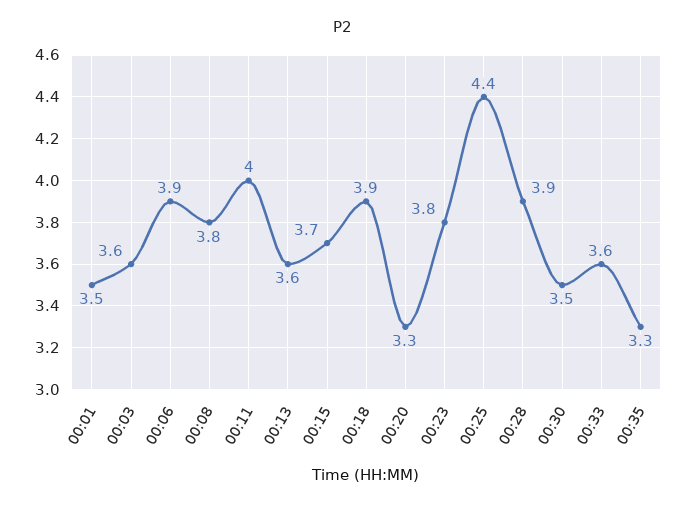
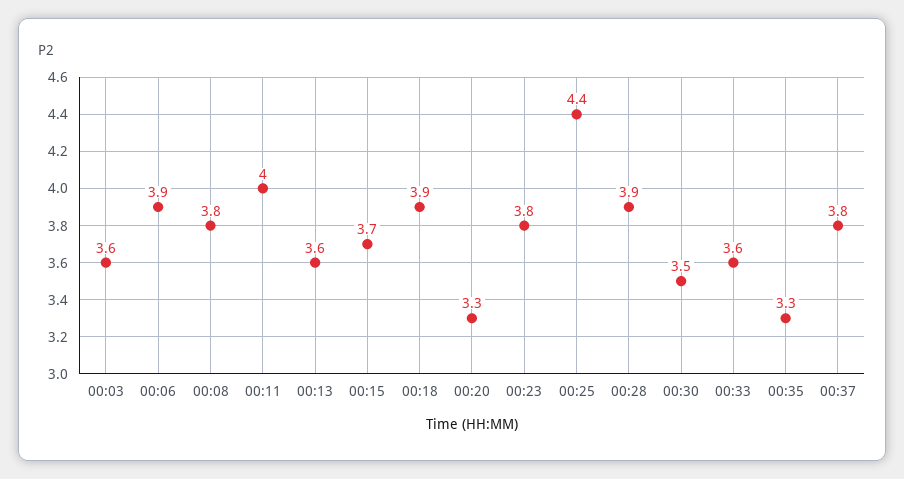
00:01: 3.5 -> none
00:37: none -> 3.8

